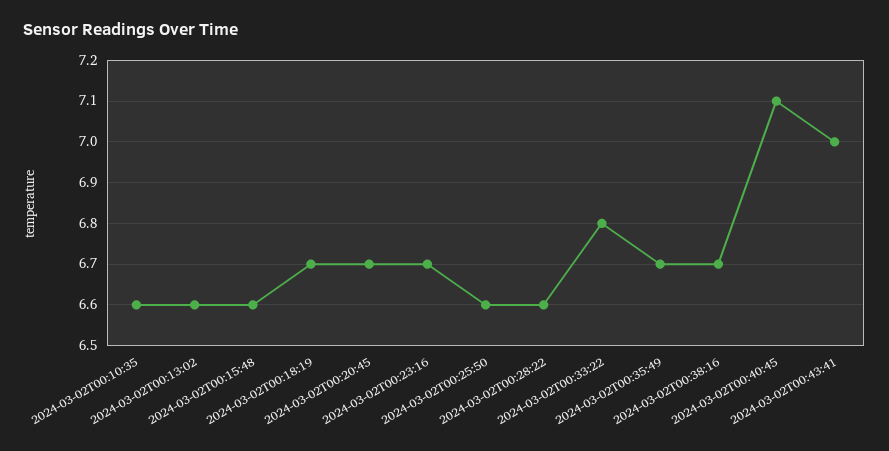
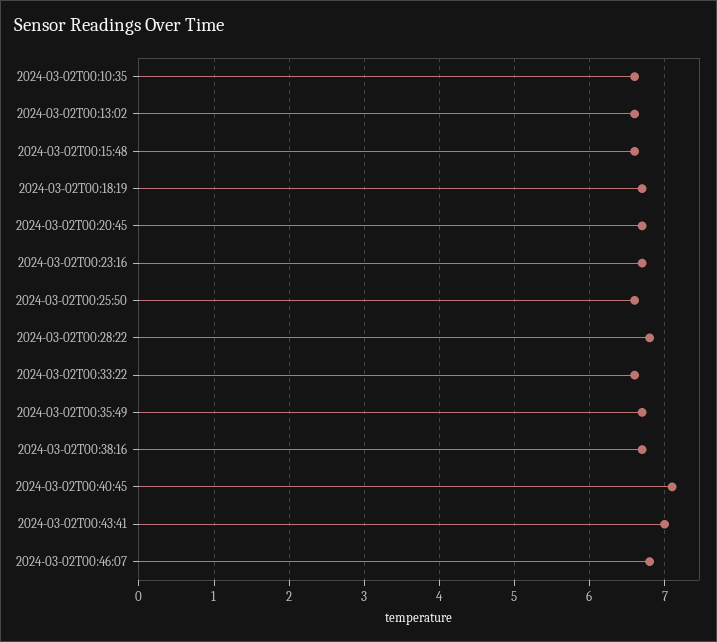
2024-03-02T00:28:22: 6.6 -> 6.8
2024-03-02T00:33:22: 6.8 -> 6.6
2024-03-02T00:46:07: none -> 6.8

